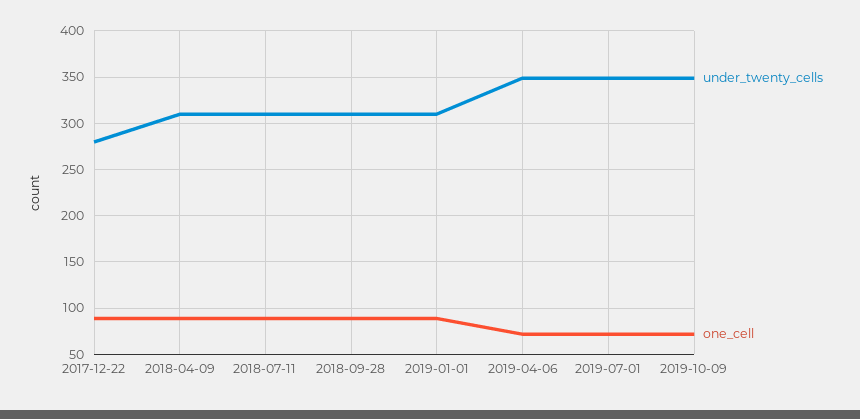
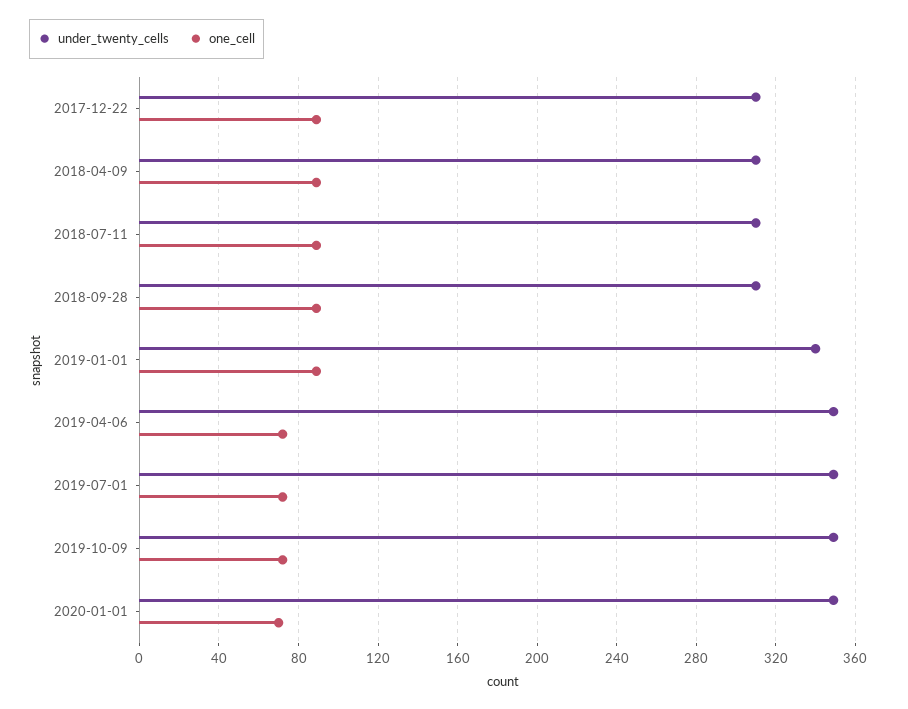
under_twenty_cells, 2017-12-22: 280 -> 310
under_twenty_cells, 2019-01-01: 310 -> 340
under_twenty_cells, 2020-01-01: none -> 350
one_cell, 2020-01-01: none -> 70

